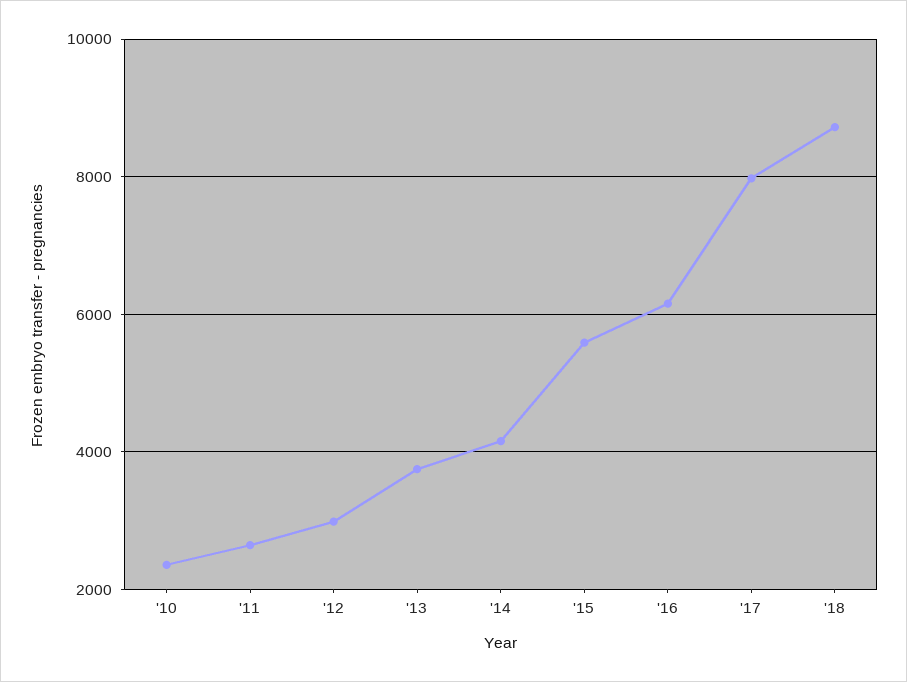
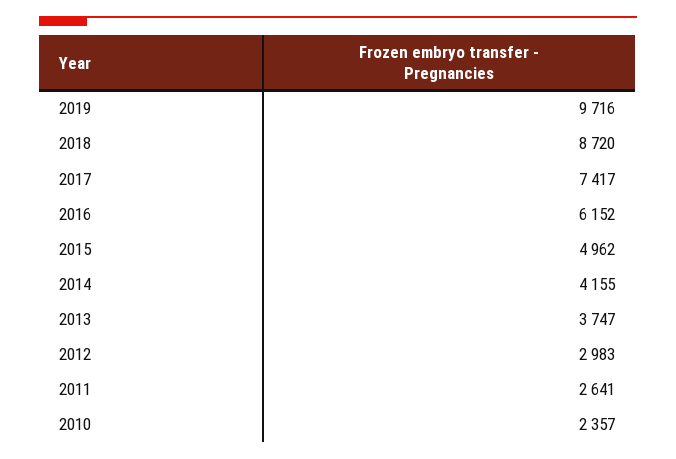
'15: 5600 -> 4962
'17: 8000 -> 7417
2019: none -> 9716

